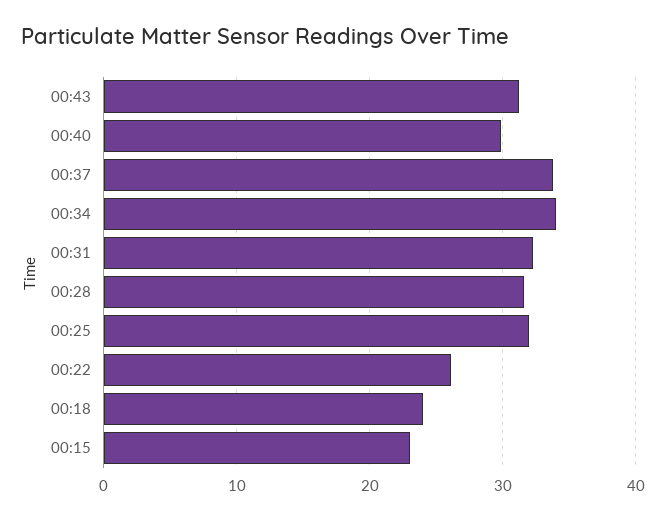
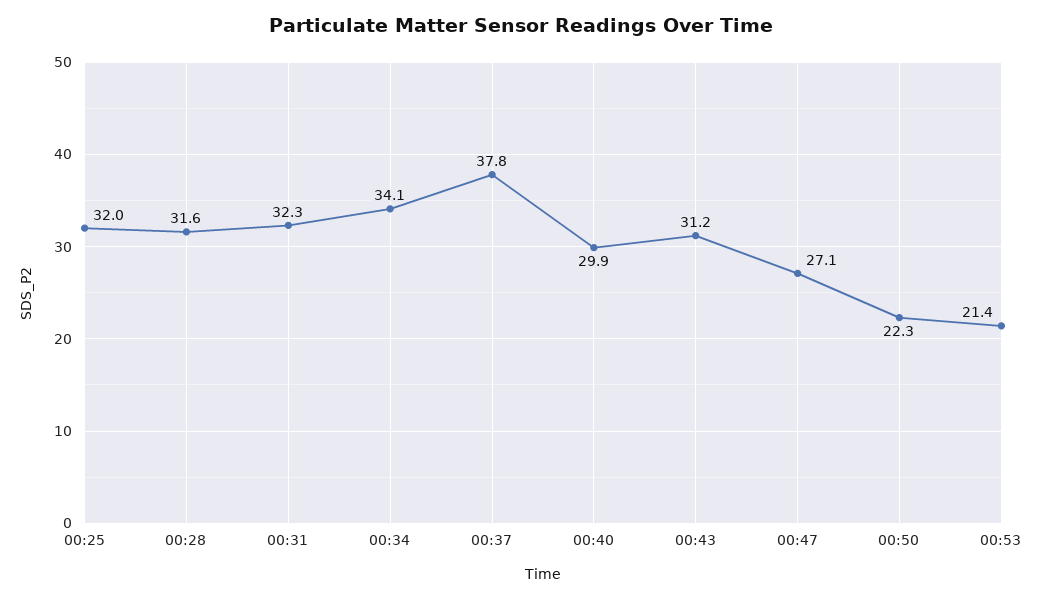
00:37: 34 -> 37.8
00:22: 26 -> none
00:18: 24 -> none
00:15: 23 -> none
00:47: none -> 27.1
00:50: none -> 22.3
00:53: none -> 21.4

